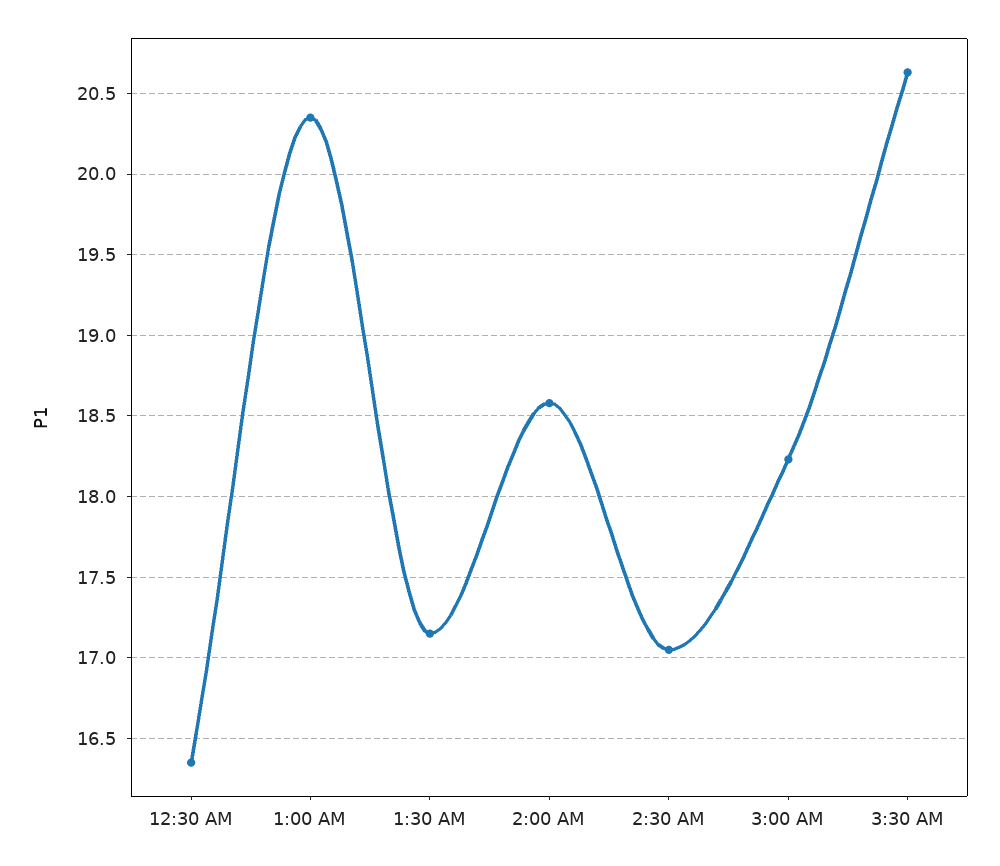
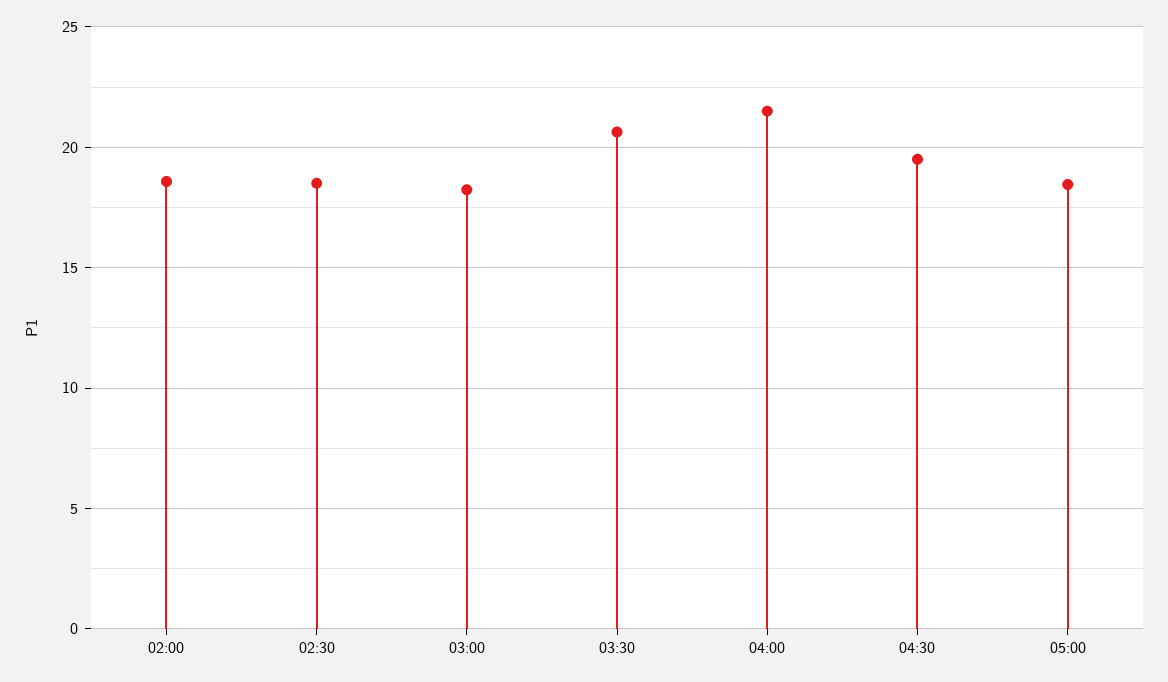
12:30 AM: 16.35 -> none
1:00 AM: 20.35 -> none
1:30 AM: 17.15 -> none
2:30 AM: 17.05 -> 18.5
04:00: none -> 21.5
04:30: none -> 19.5
05:00: none -> 18.5

